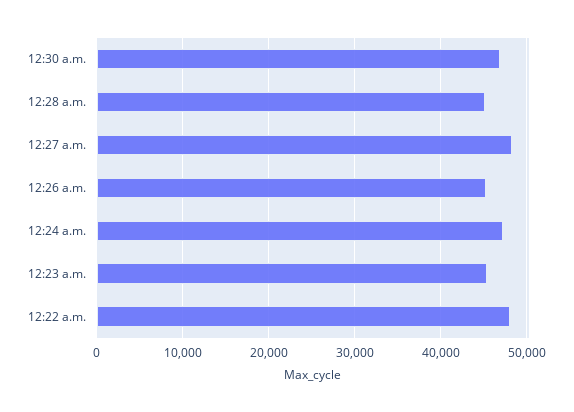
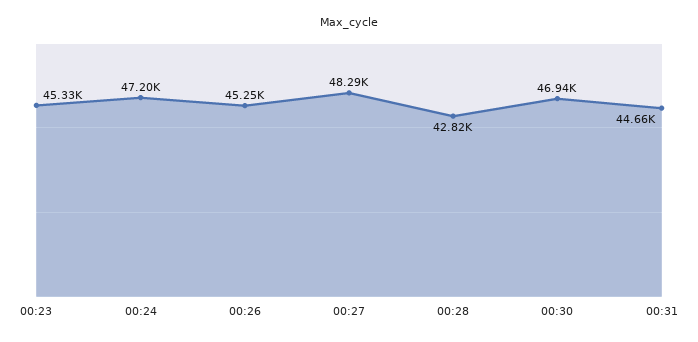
12:28 a.m.: 45000 -> 42820
12:22 a.m.: 48000 -> none
00:31: none -> 44660

